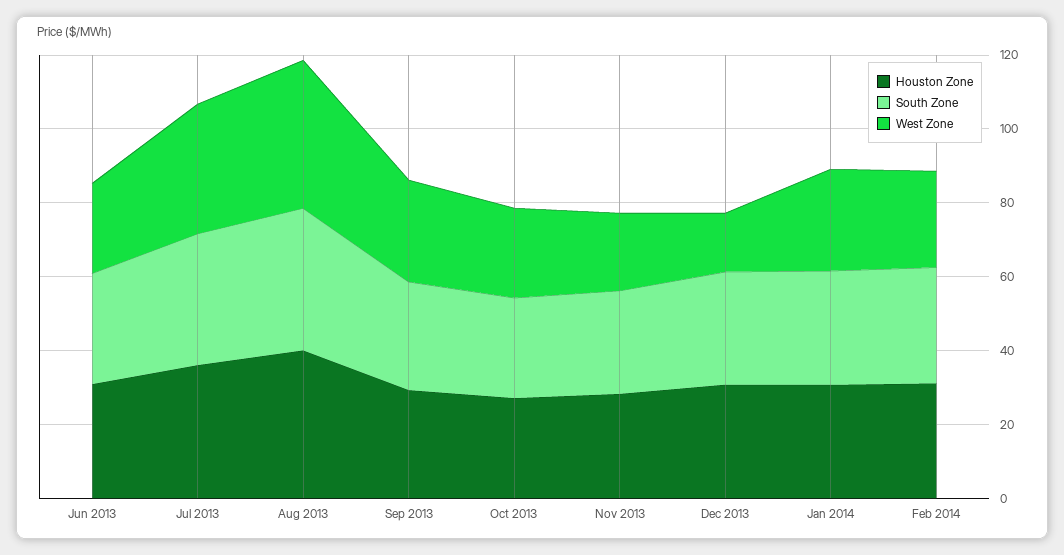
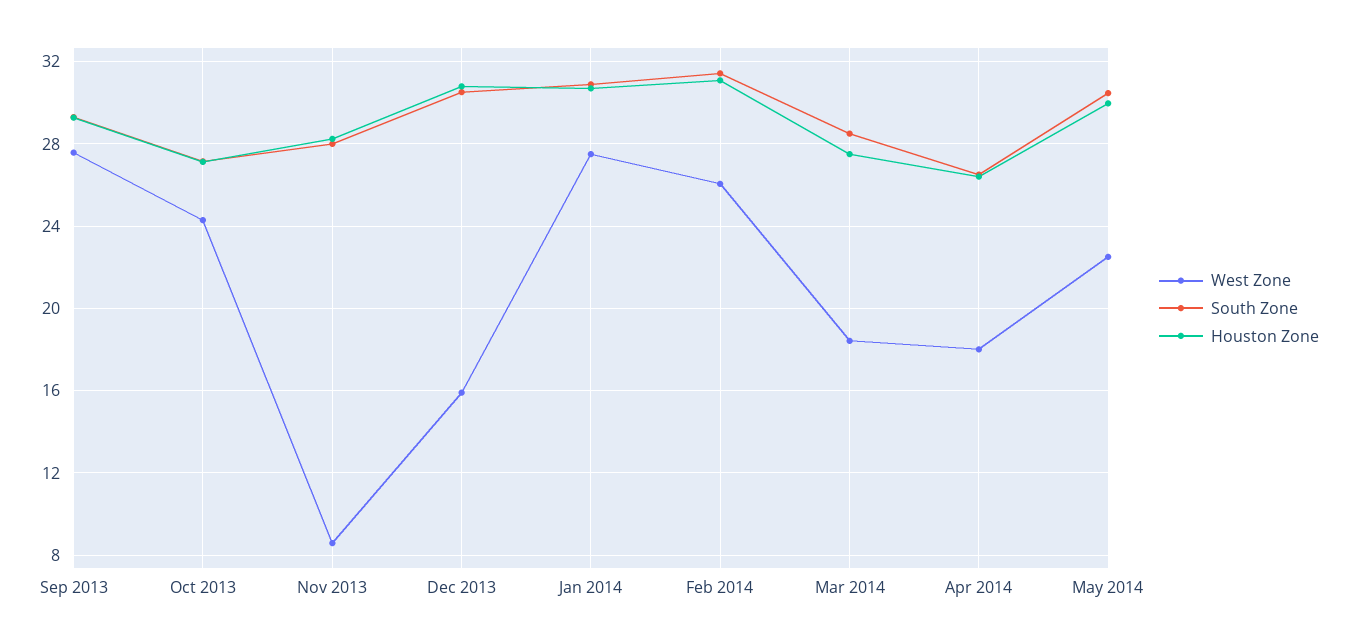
Houston Zone, Jun 2013: 30 -> none
South Zone, Jun 2013: 30 -> none
West Zone, Jun 2013: 25 -> none
Houston Zone, Jul 2013: 35 -> none
South Zone, Jul 2013: 35 -> none
West Zone, Jul 2013: 35 -> none
Houston Zone, Aug 2013: 40 -> none
South Zone, Aug 2013: 40 -> none
West Zone, Aug 2013: 40 -> none
West Zone, Nov 2013: 20 -> 8.5
West Zone, Mar 2014: none -> 18.5
South Zone, Mar 2014: none -> 28.5
Houston Zone, Mar 2014: none -> 27.5
West Zone, Apr 2014: none -> 18
South Zone, Apr 2014: none -> 26.5
Houston Zone, Apr 2014: none -> 26.5
West Zone, May 2014: none -> 22.5
South Zone, May 2014: none -> 30.5
Houston Zone, May 2014: none -> 30

